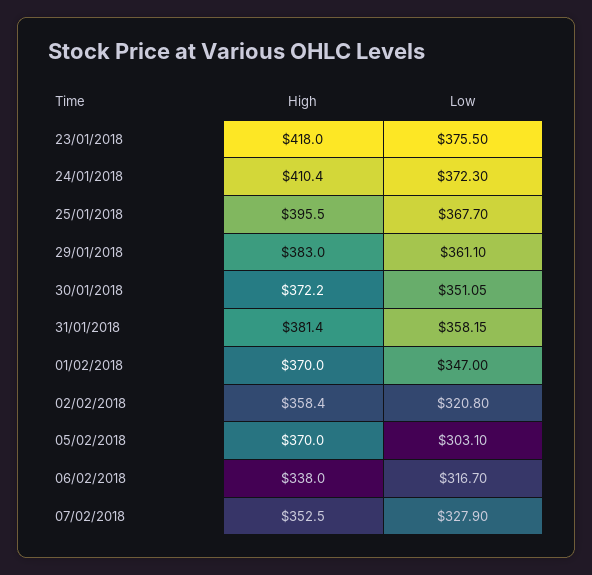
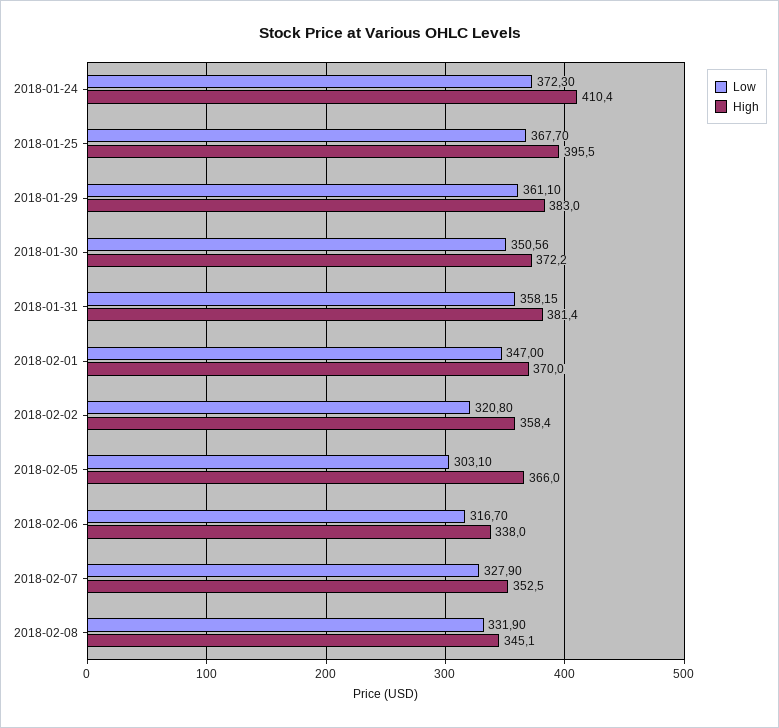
High, 23/01/2018: 418 -> none
Low, 23/01/2018: 375.5 -> none
Low, 30/01/2018: 351.05 -> 350.56
High, 05/02/2018: 370 -> 366
Low, 2018-02-08: none -> 331.9
High, 2018-02-08: none -> 345.1

